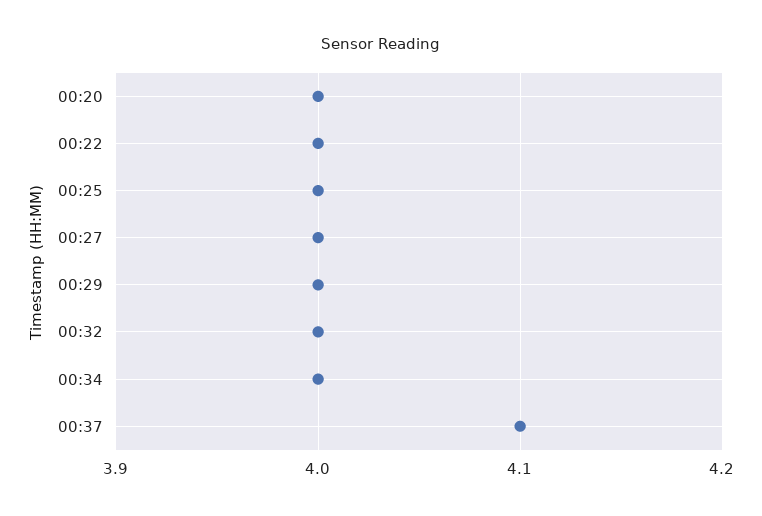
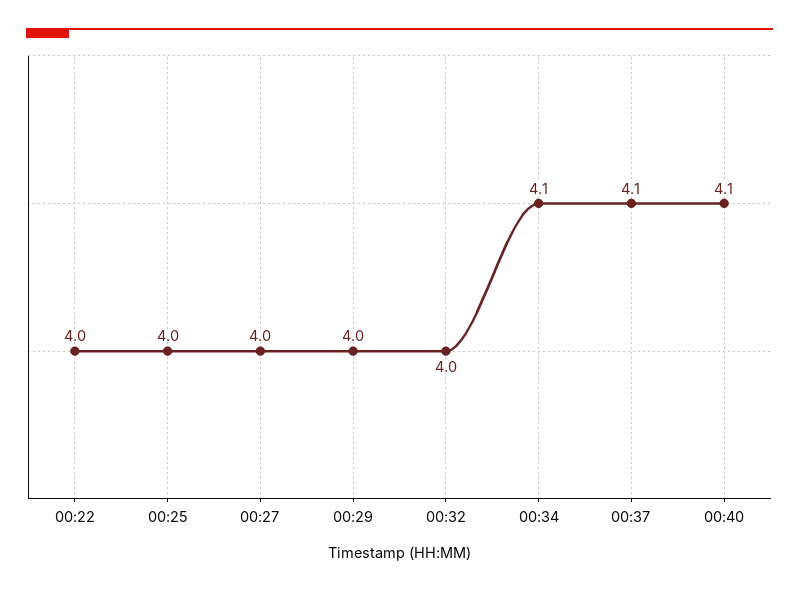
00:20: 4 -> none
00:34: 4 -> 4.1
00:40: none -> 4.1

